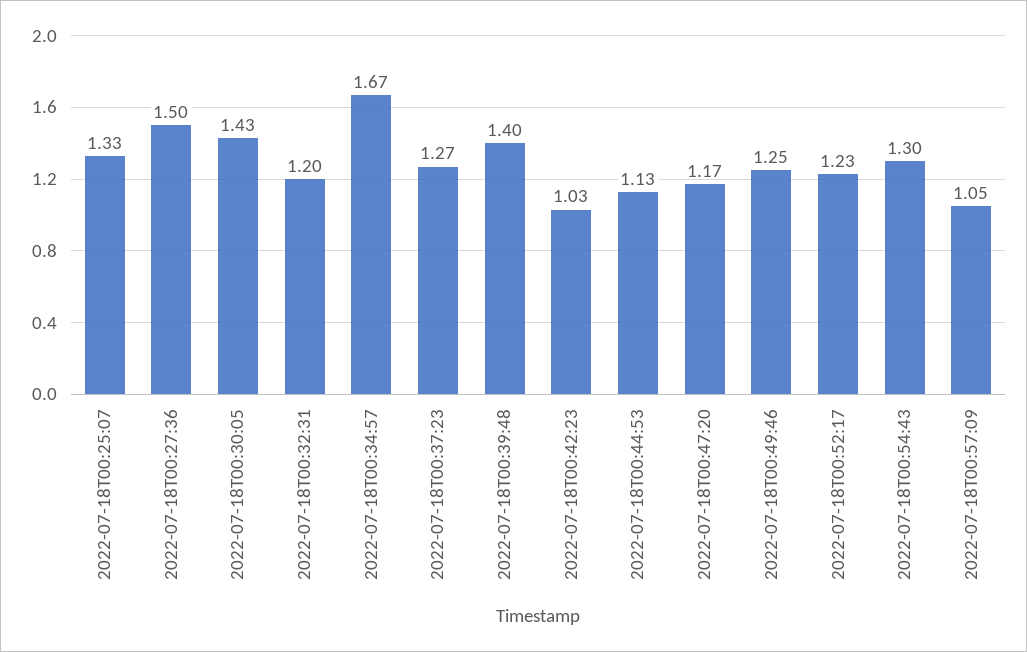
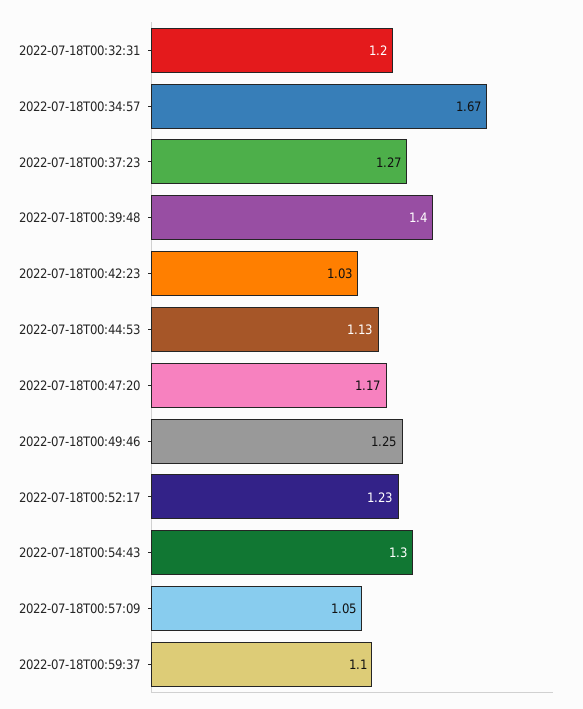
2022-07-18T00:25:07: 1.33 -> none
2022-07-18T00:27:36: 1.5 -> none
2022-07-18T00:30:05: 1.43 -> none
2022-07-18T00:59:37: none -> 1.1

